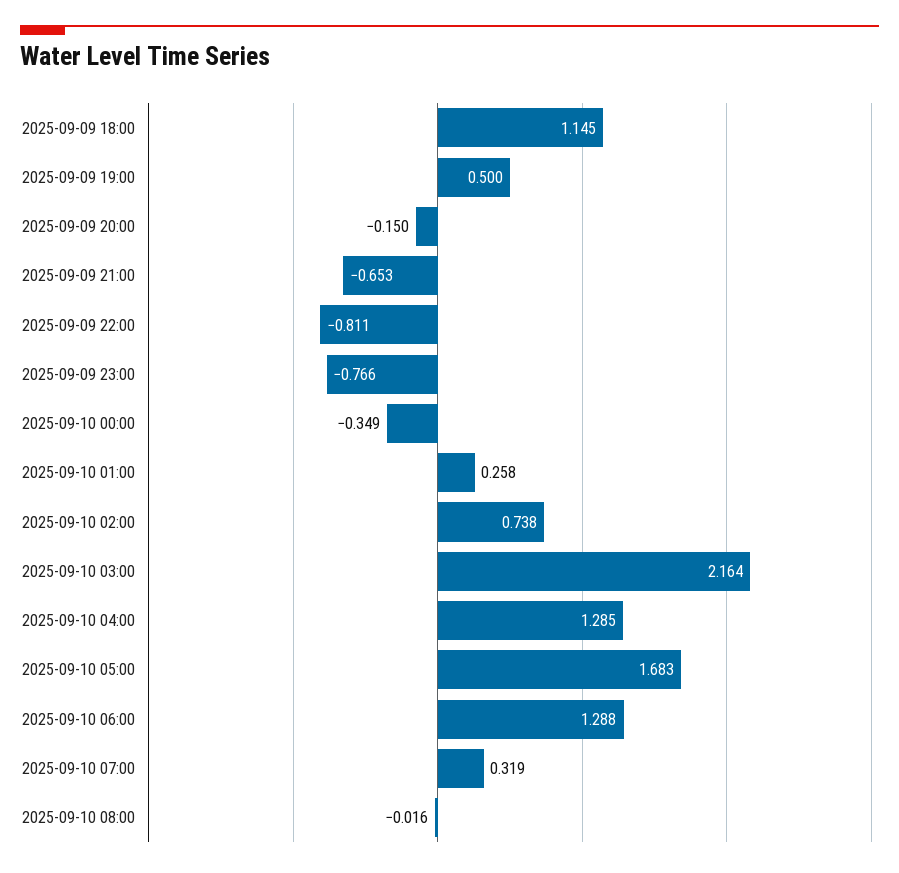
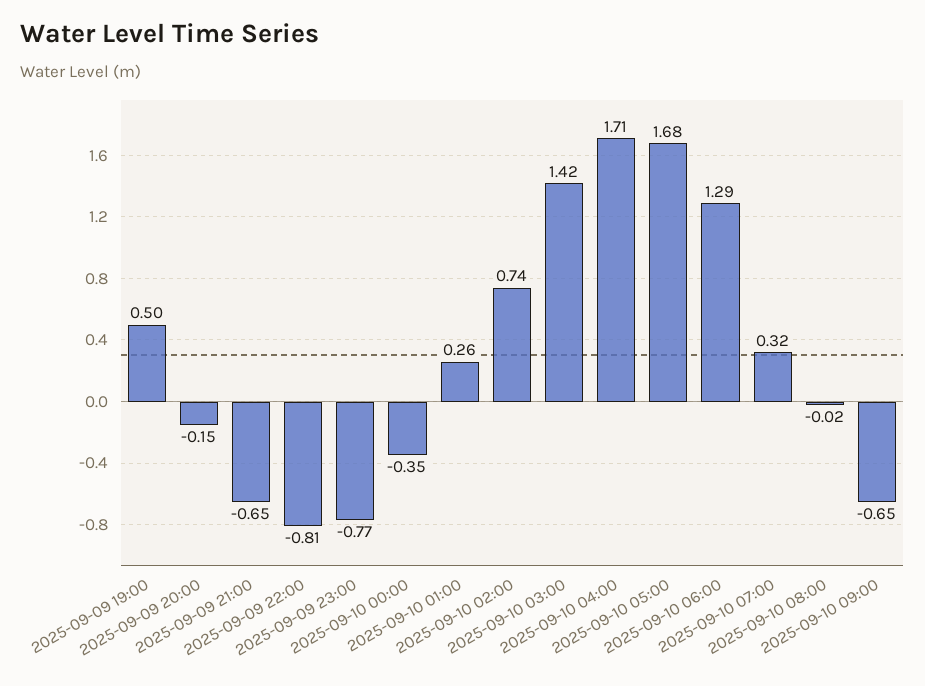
2025-09-09 18:00: 1.145 -> none
2025-09-10 03:00: 2.164 -> 1.42
2025-09-10 04:00: 1.285 -> 1.71
2025-09-10 09:00: none -> -0.65

